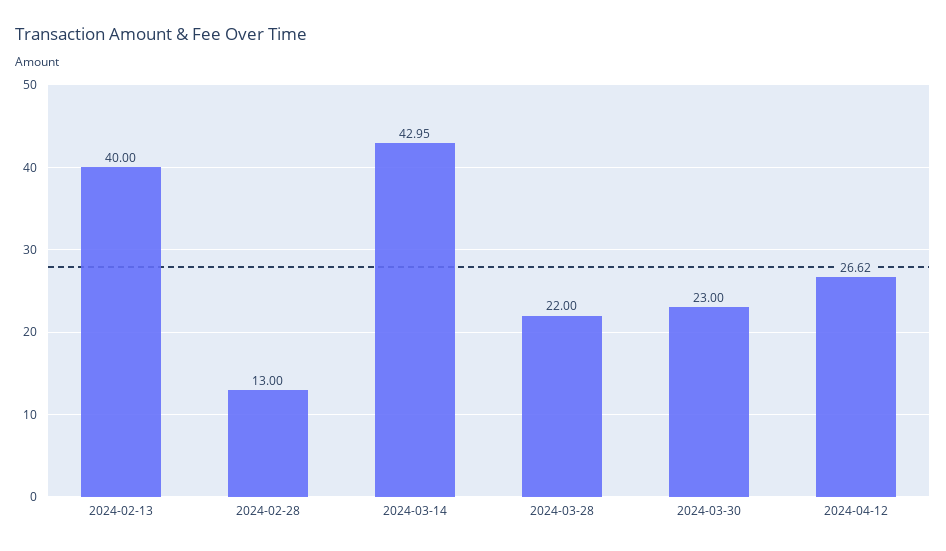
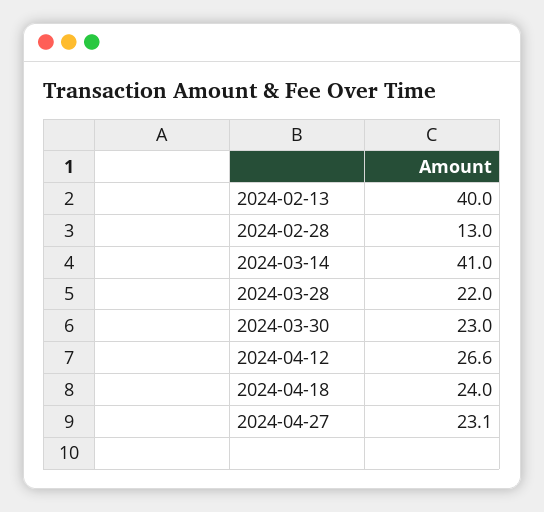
2024-03-14: 42.95 -> 41
2024-04-18: none -> 24
2024-04-27: none -> 23.1

